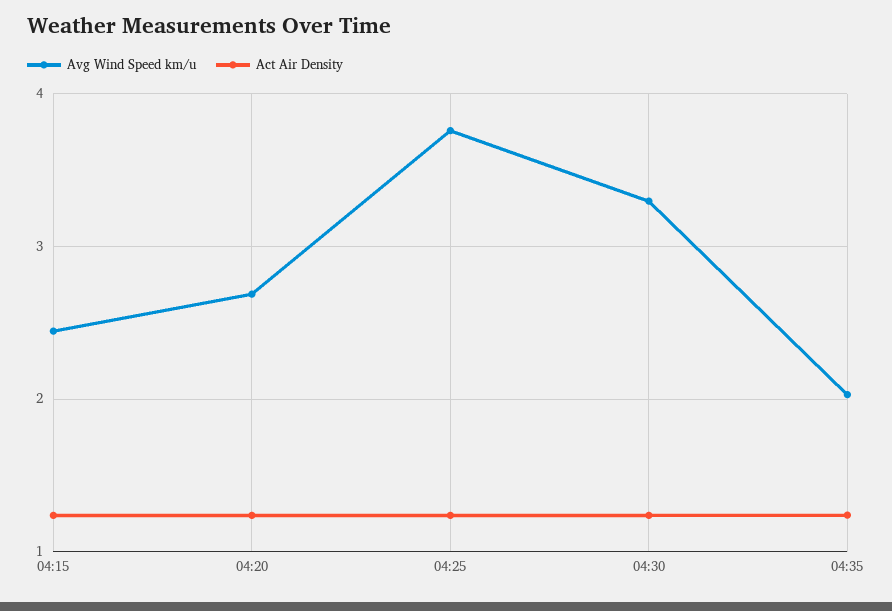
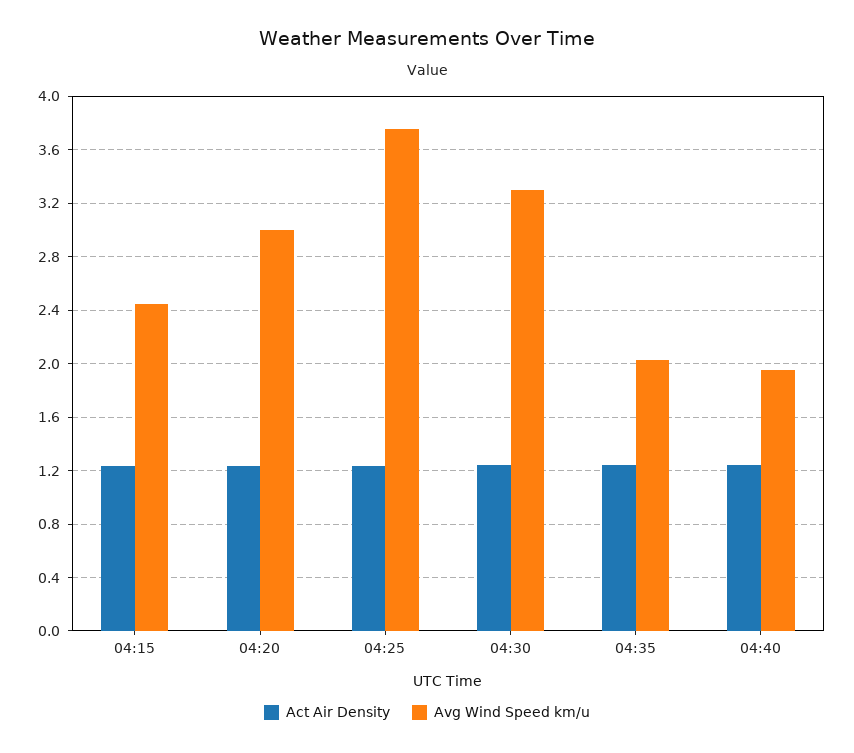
Avg Wind Speed km/u, 04:20: 2.7 -> 3
Act Air Density, 04:40: none -> 1.25
Avg Wind Speed km/u, 04:40: none -> 1.95

